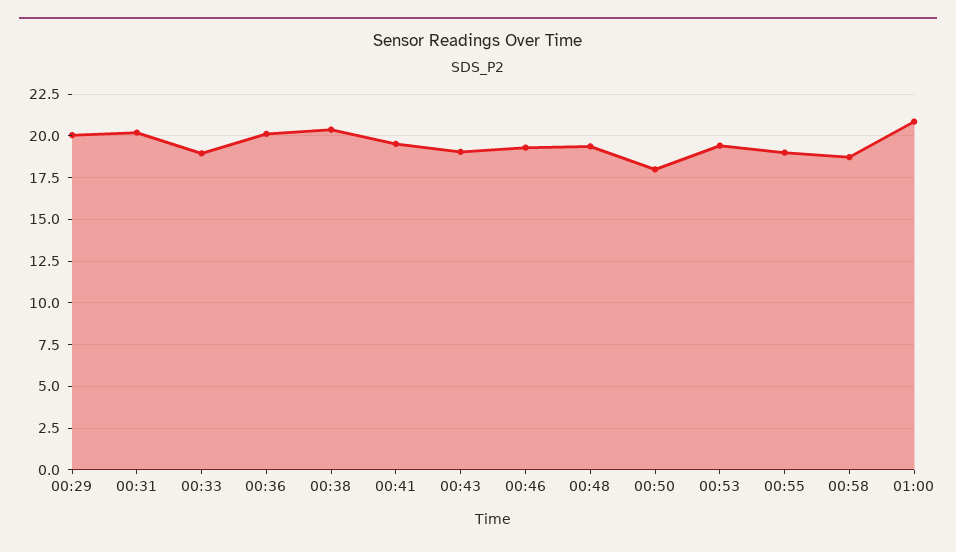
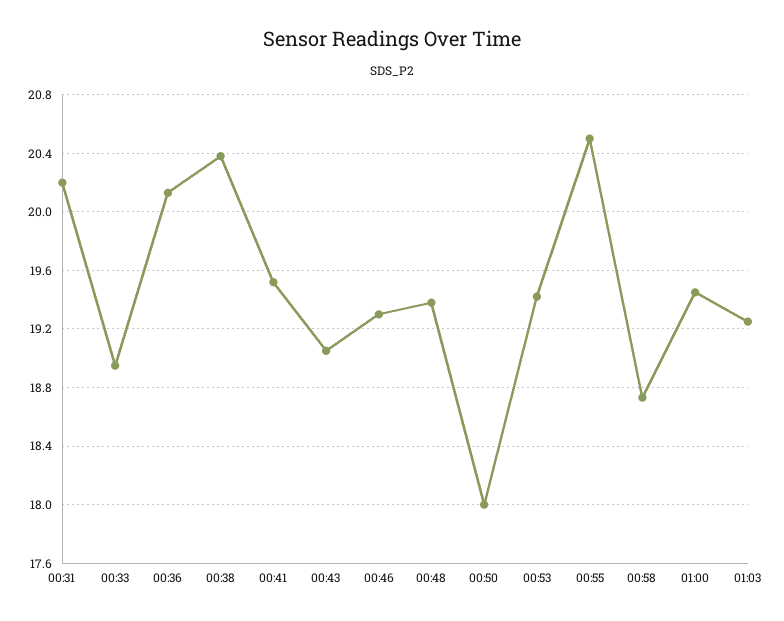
00:29: 20 -> none
00:55: 19 -> 20.5
01:00: 21 -> 19.45
01:03: none -> 19.25

